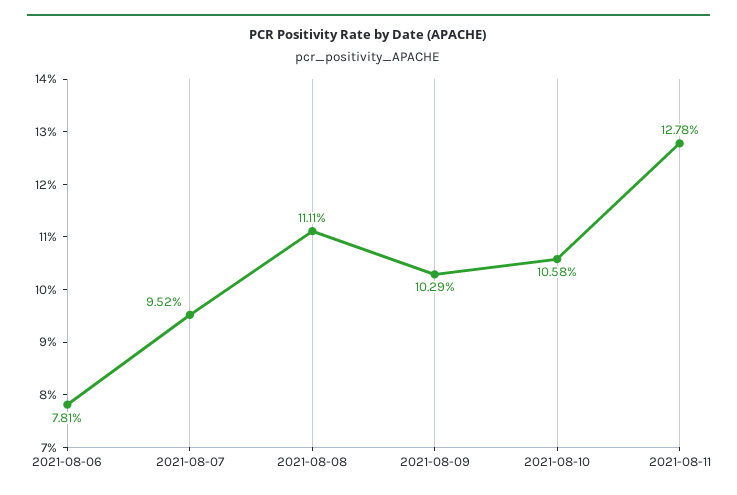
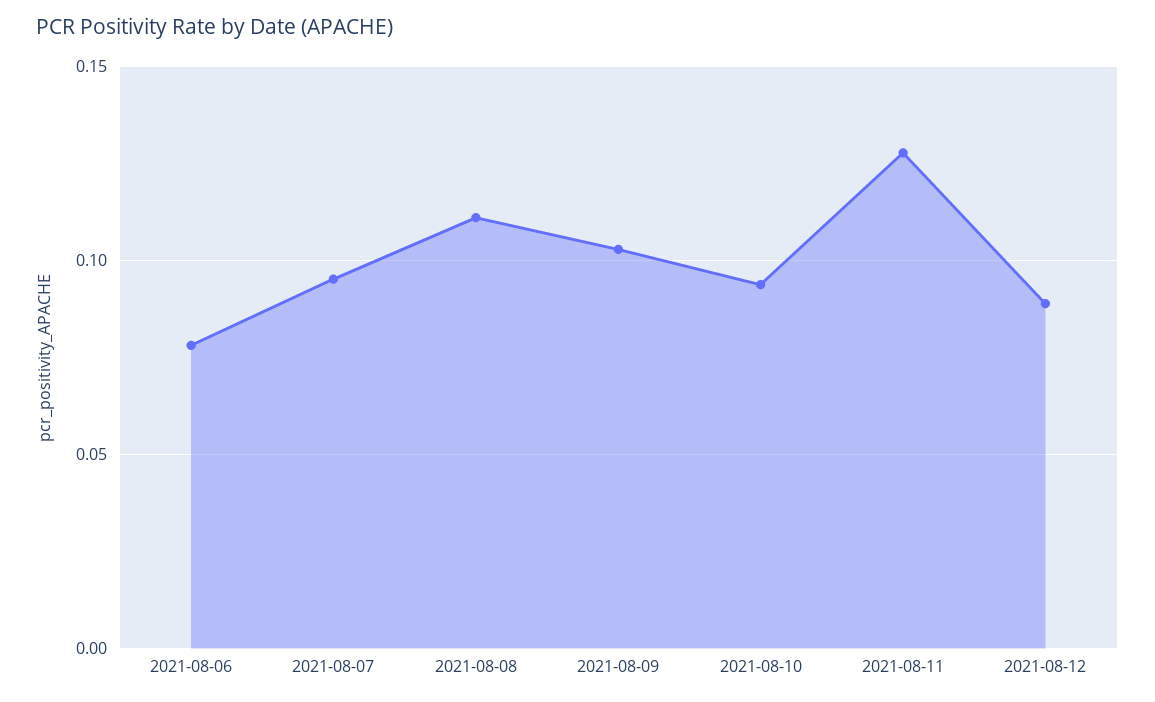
2021-08-10: 0.1058 -> 0.095
2021-08-12: none -> 0.09

